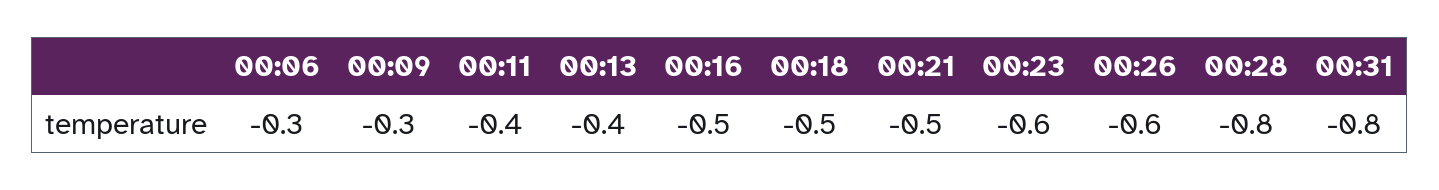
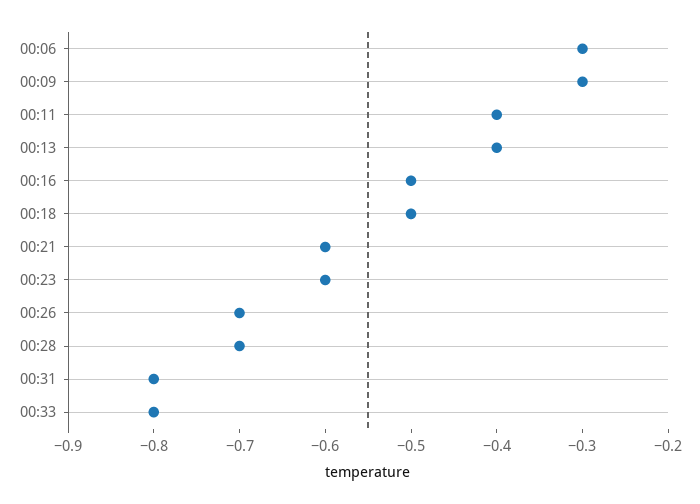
00:21: -0.5 -> -0.6
00:26: -0.6 -> -0.7
00:28: -0.8 -> -0.7
00:33: none -> -0.8

